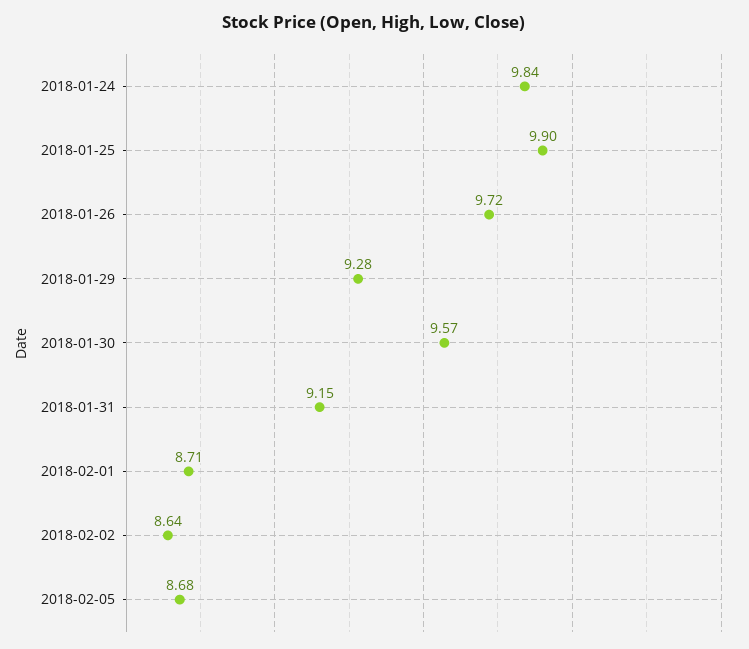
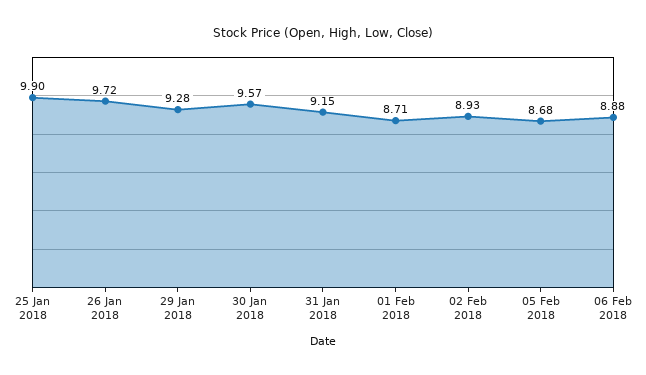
2018-01-24: 9.84 -> none
2018-02-02: 8.64 -> 8.93
06 Feb 2018: none -> 8.88

